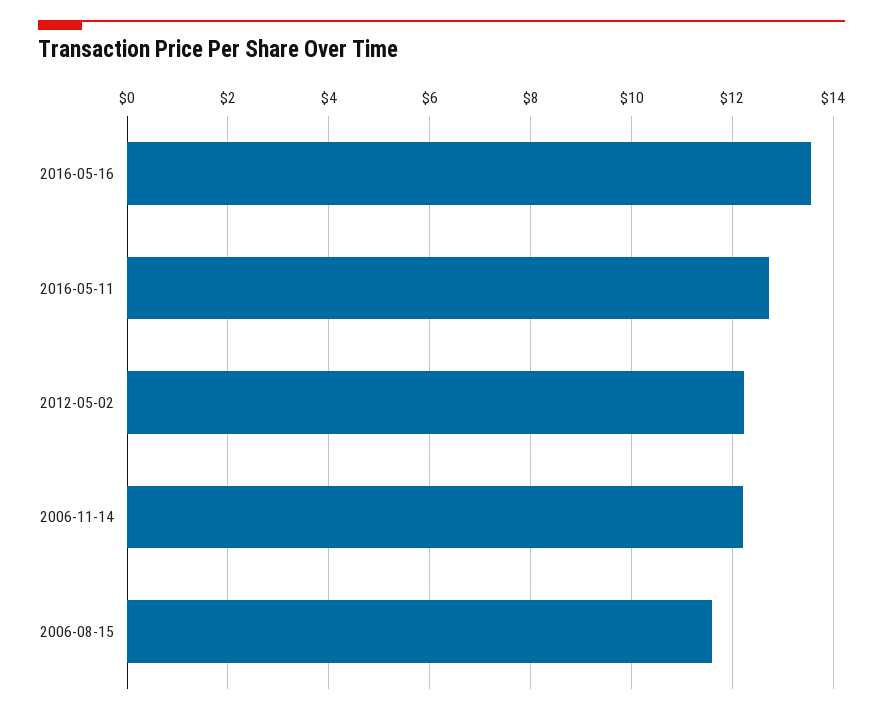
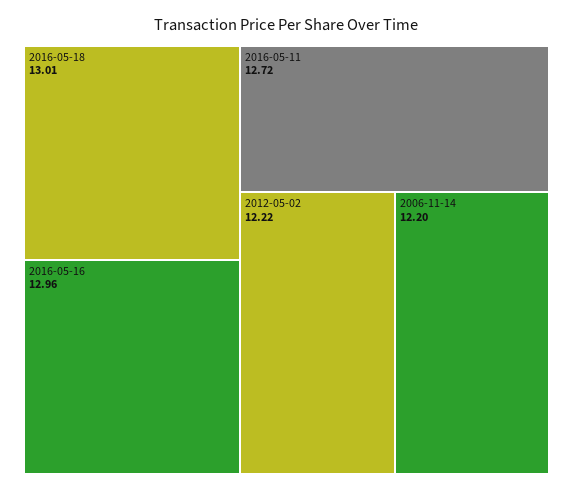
2016-05-16: 13.6 -> 12.96
2006-08-15: 11.6 -> none
2016-05-18: none -> 13.01

